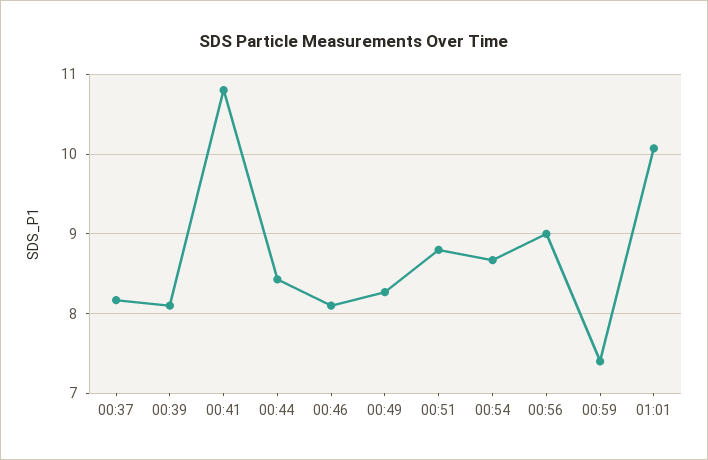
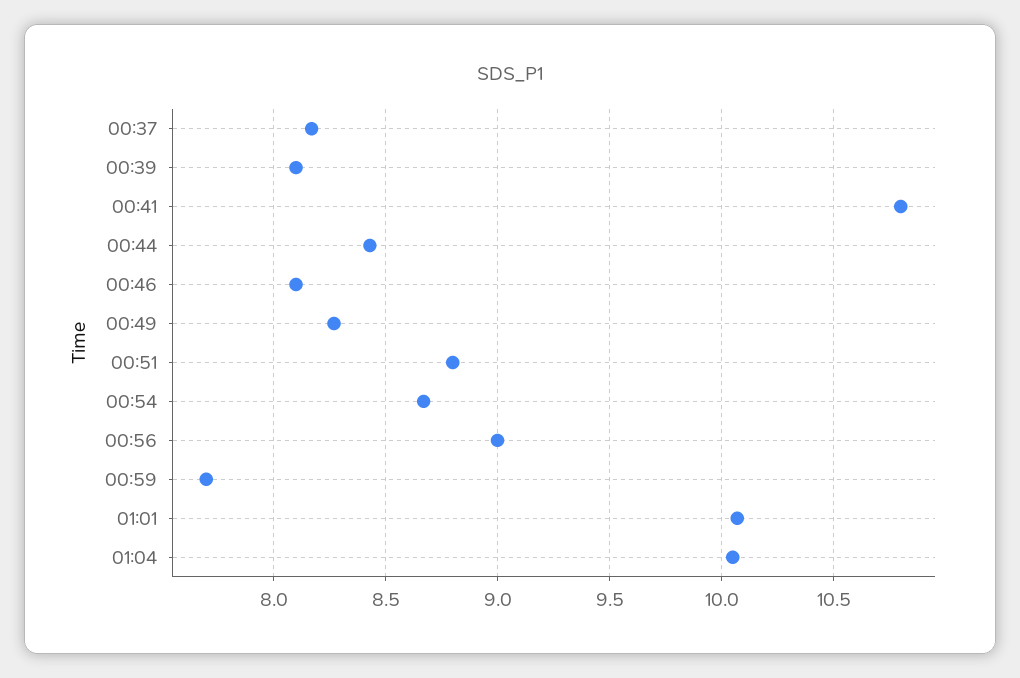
00:59: 7.4 -> 7.7
01:04: none -> 10.05

